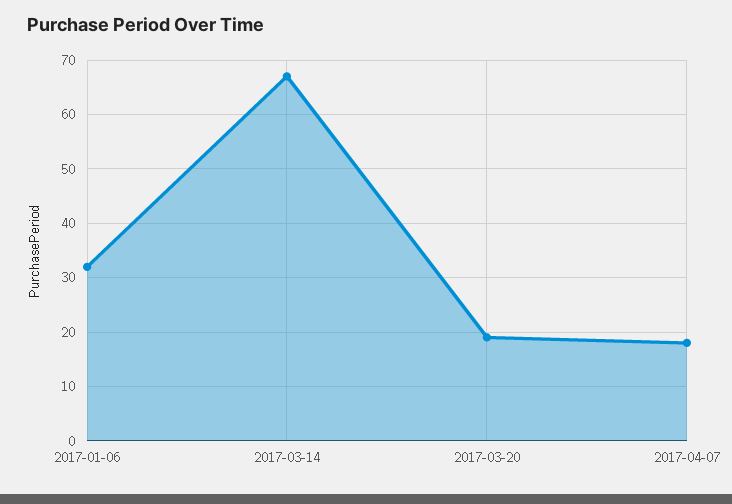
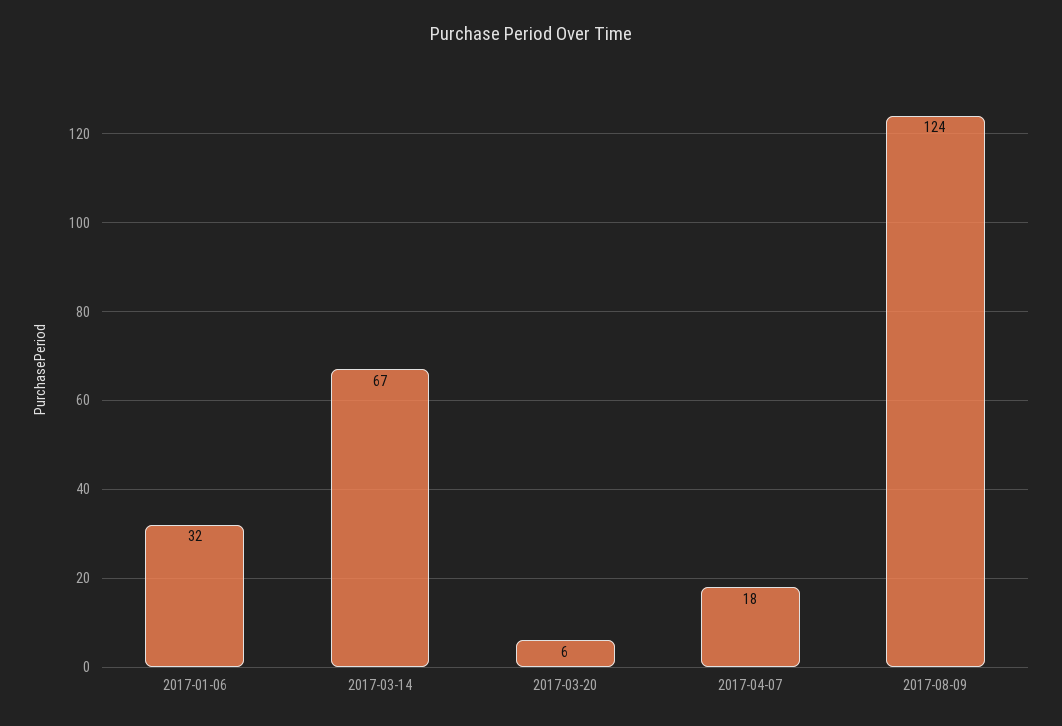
2017-03-20: 20 -> 6
2017-08-09: none -> 124

